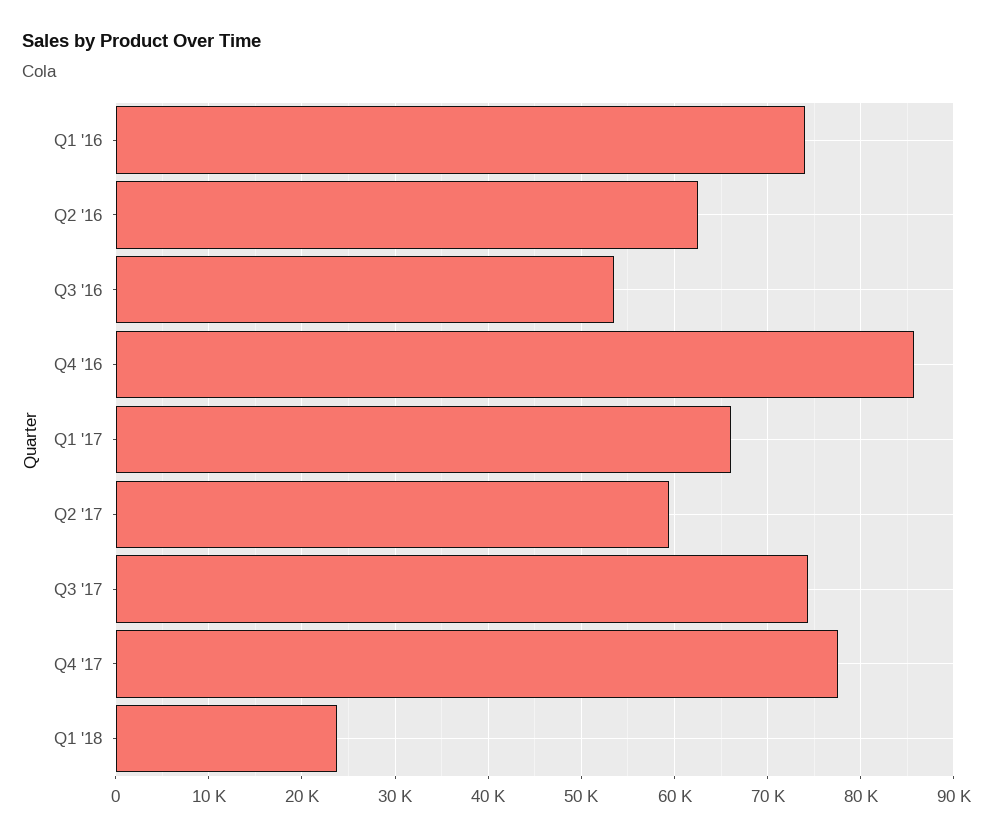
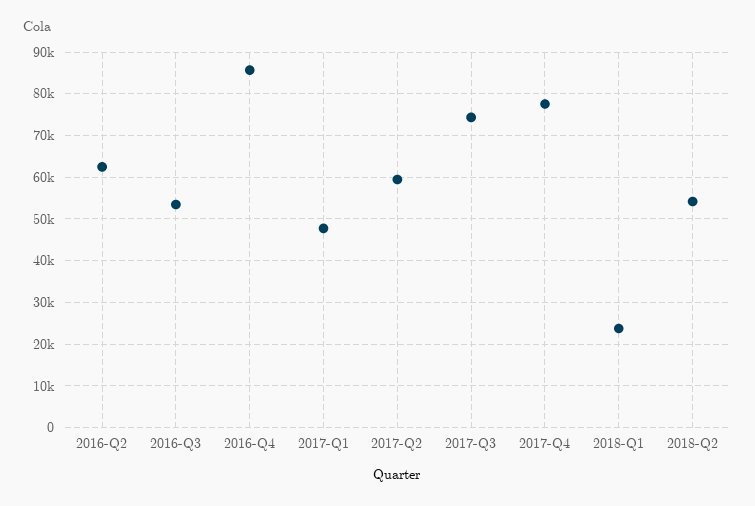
Q1 '16: 74000 -> none
Q1 '17: 66000 -> 48000
2018-Q2: none -> 54000

